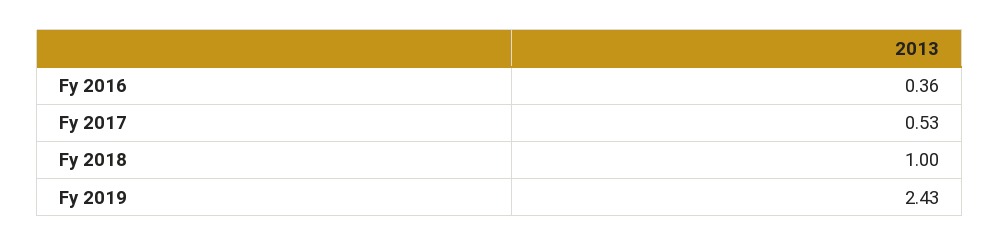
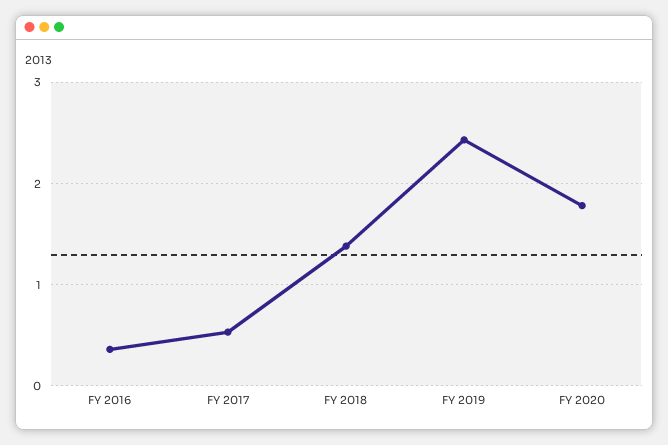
Fy 2018: 1 -> 1.4
FY 2020: none -> 1.8

